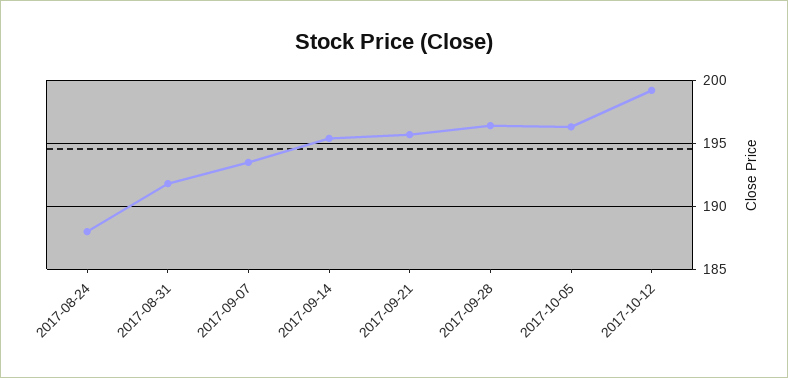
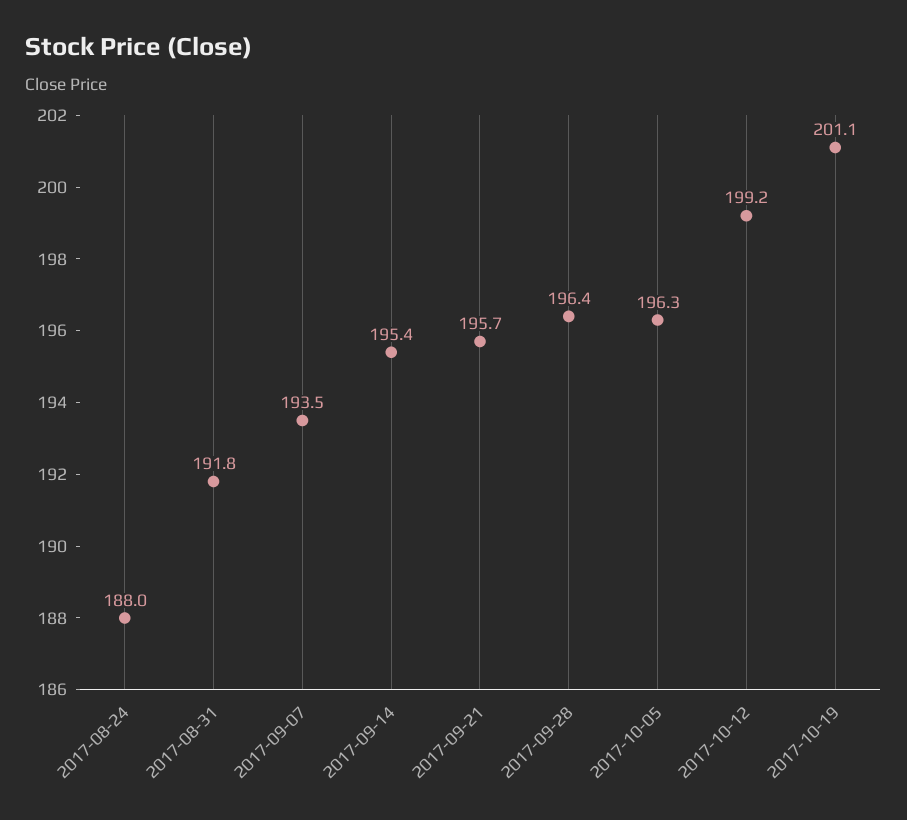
2017-10-19: none -> 201.1

